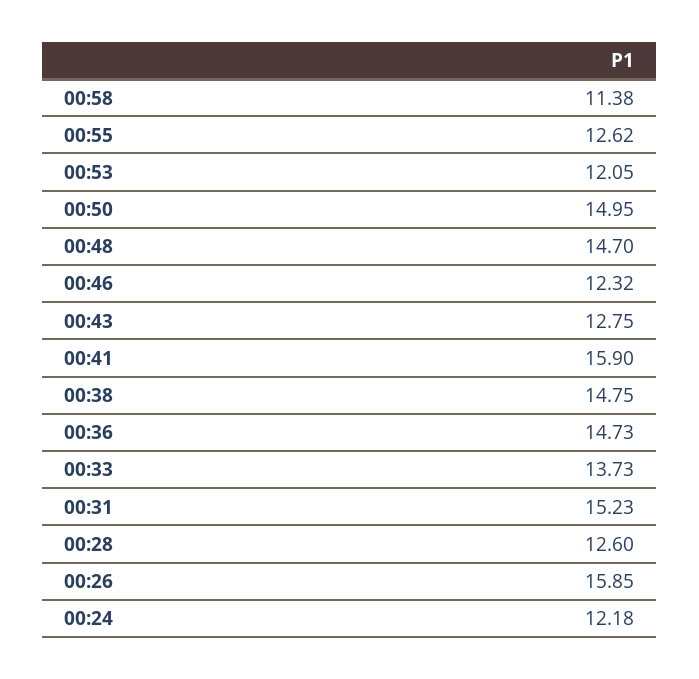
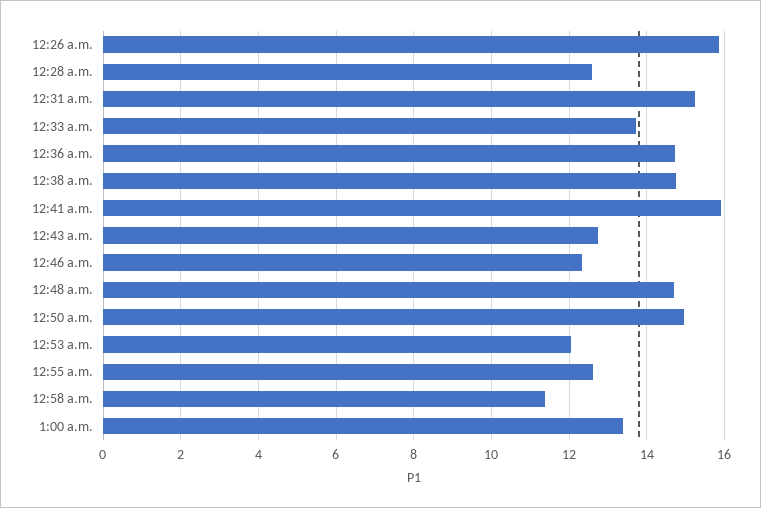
00:24: 12.18 -> none
1:00 a.m.: none -> 13.4

